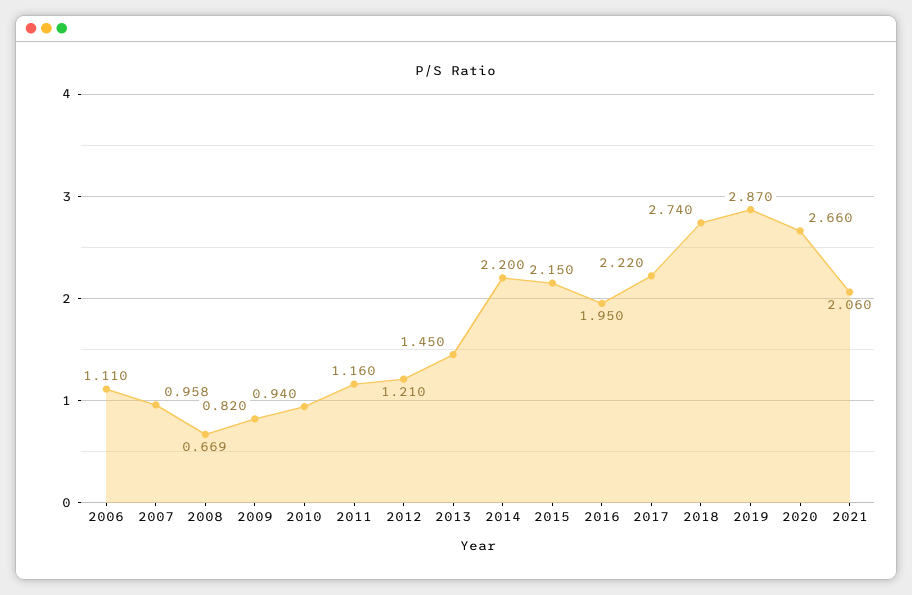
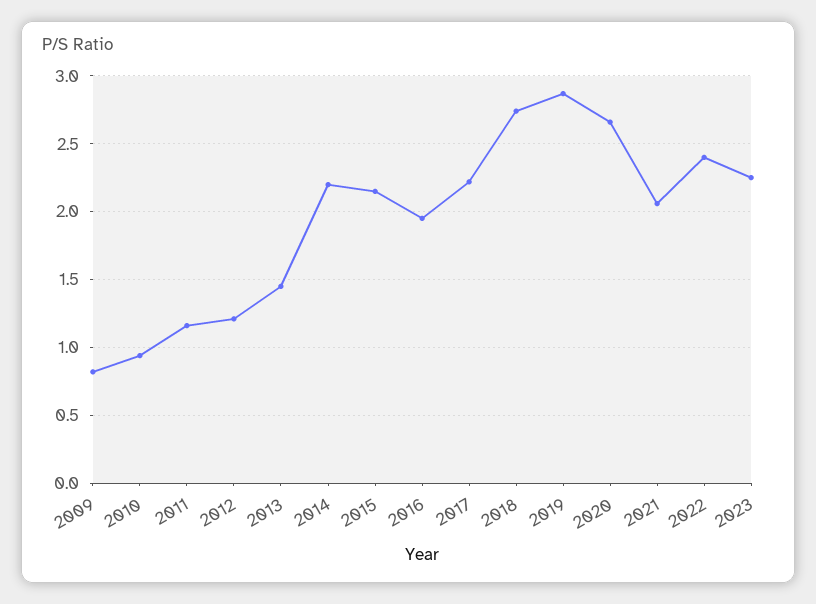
2006: 1.11 -> none
2007: 0.958 -> none
2008: 0.669 -> none
2022: none -> 2.4
2023: none -> 2.25

